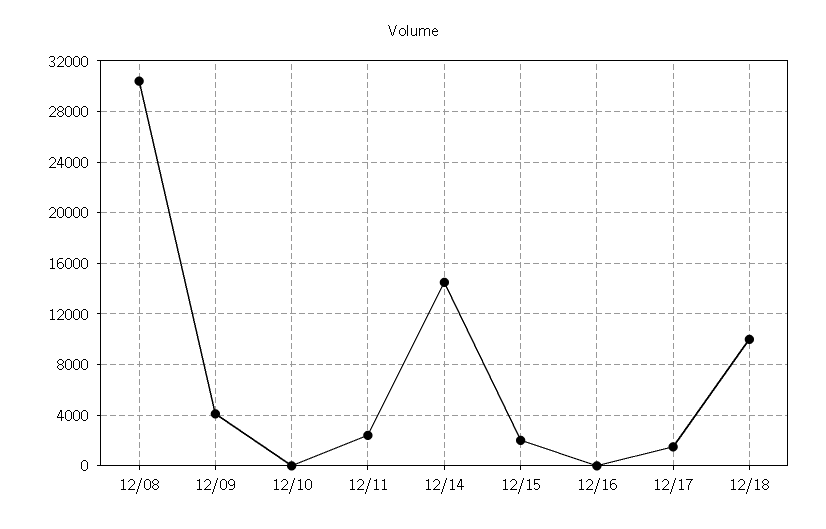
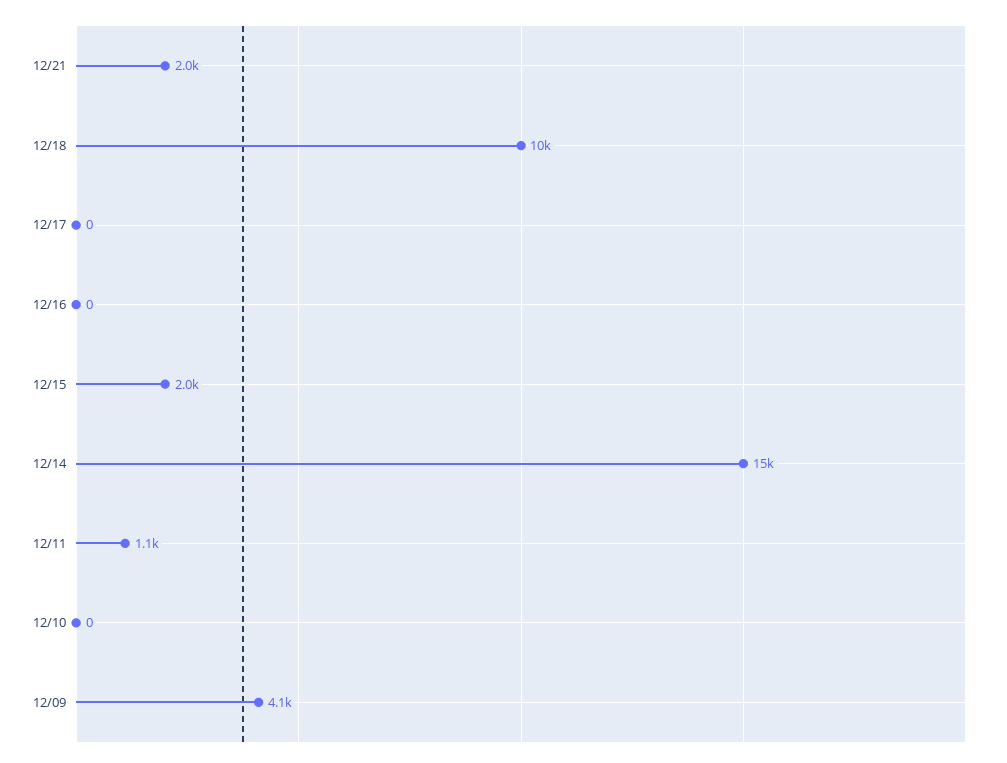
12/08: 30500 -> none
12/11: 2500 -> 1100
12/17: 1500 -> 0
12/21: none -> 2000

